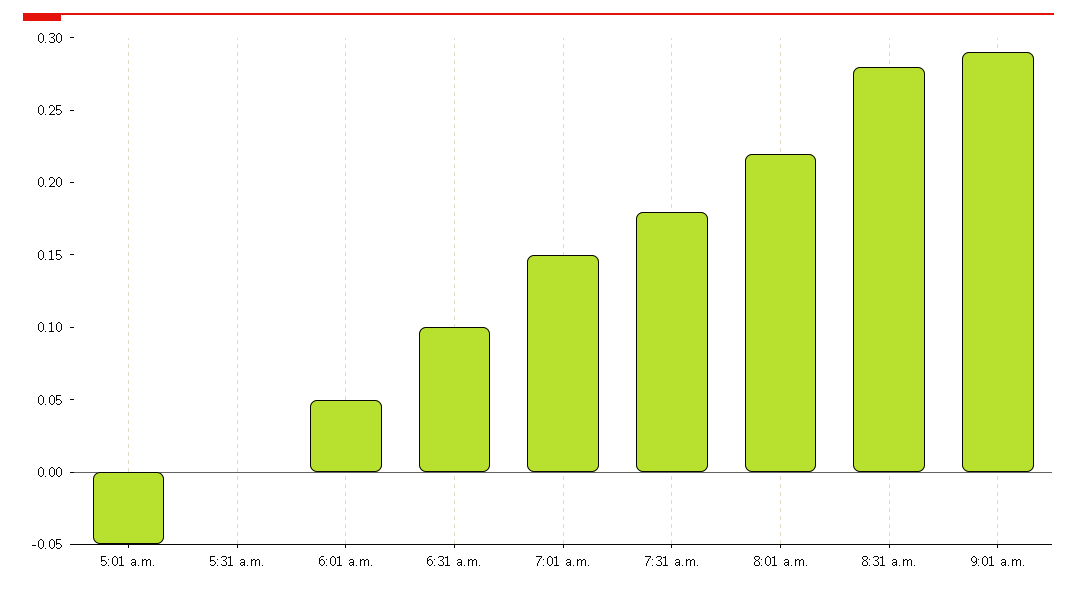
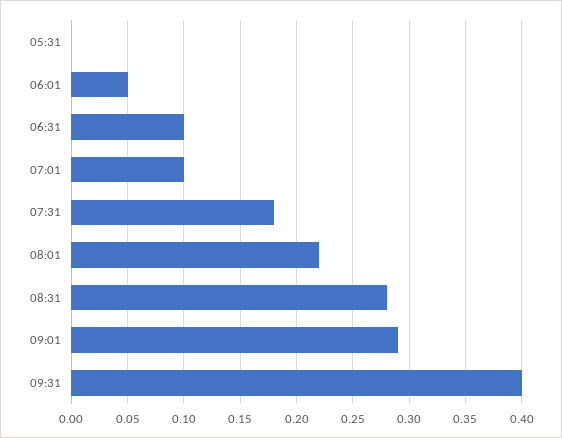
5:01 a.m.: -0.05 -> none
7:01 a.m.: 0.15 -> 0.1
09:31: none -> 0.4

